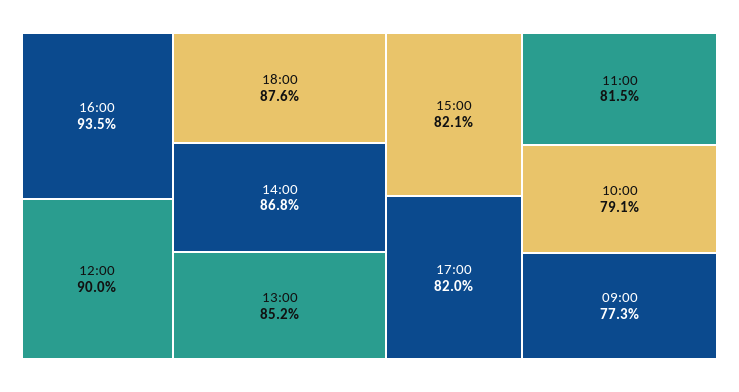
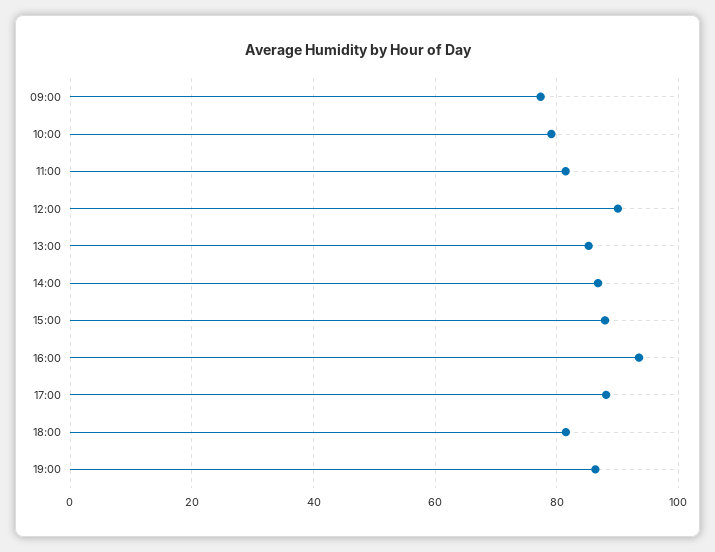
18:00: 87.6 -> 82
15:00: 82.1 -> 88
17:00: 82 -> 88
19:00: none -> 86

